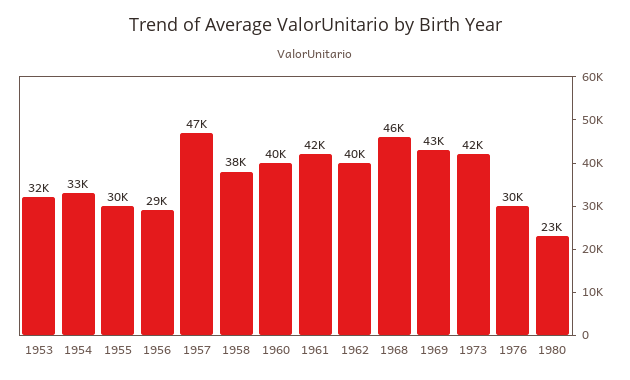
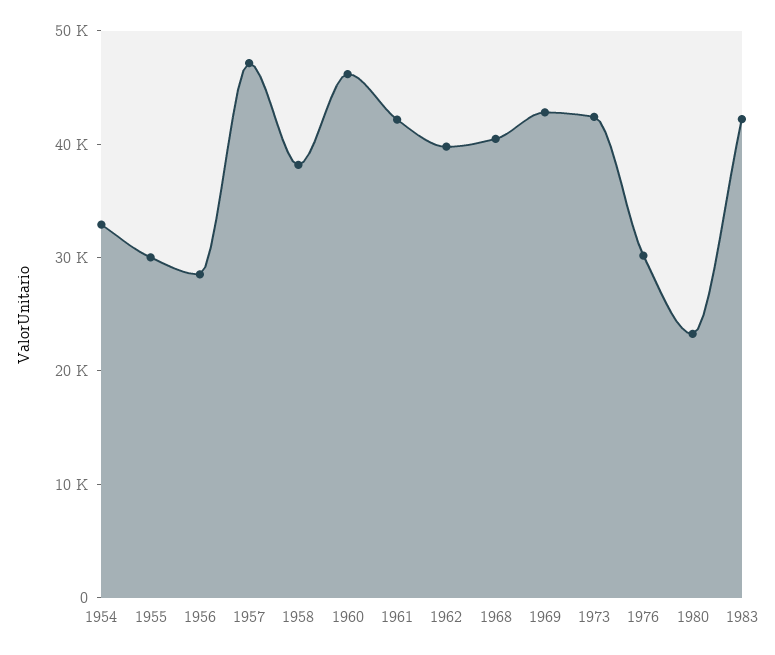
1953: 32000 -> none
1960: 40000 -> 46000
1968: 46000 -> 40000
1983: none -> 42000

